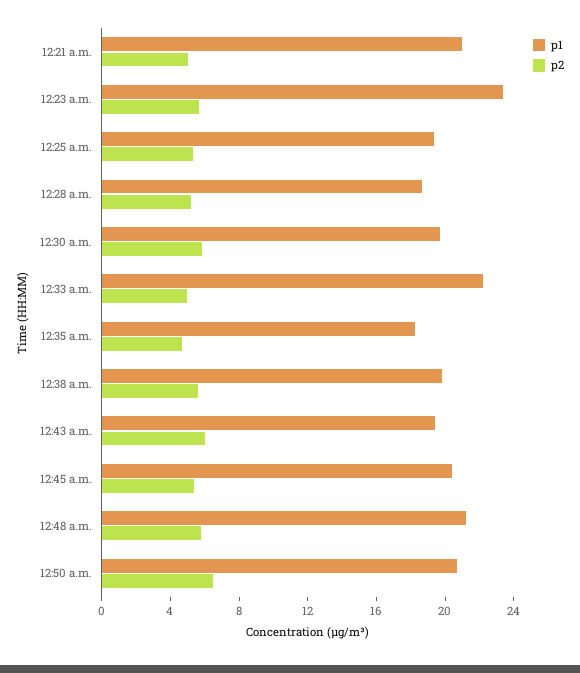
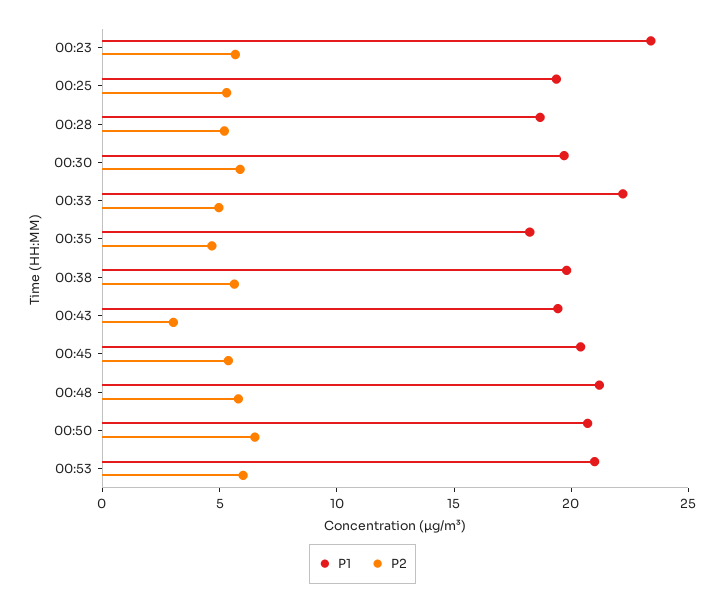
p1, 12:21 a.m.: 21 -> none
p2, 12:21 a.m.: 5 -> none
p2, 12:43 a.m.: 6 -> 3
p1, 00:53: none -> 21
p2, 00:53: none -> 6

